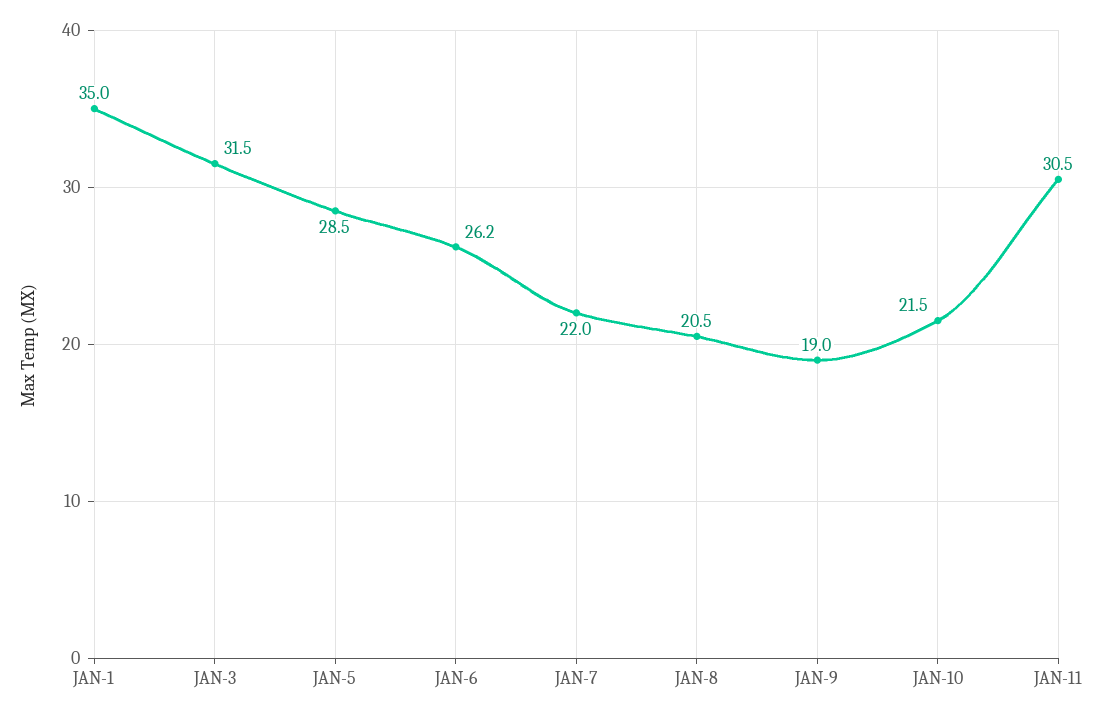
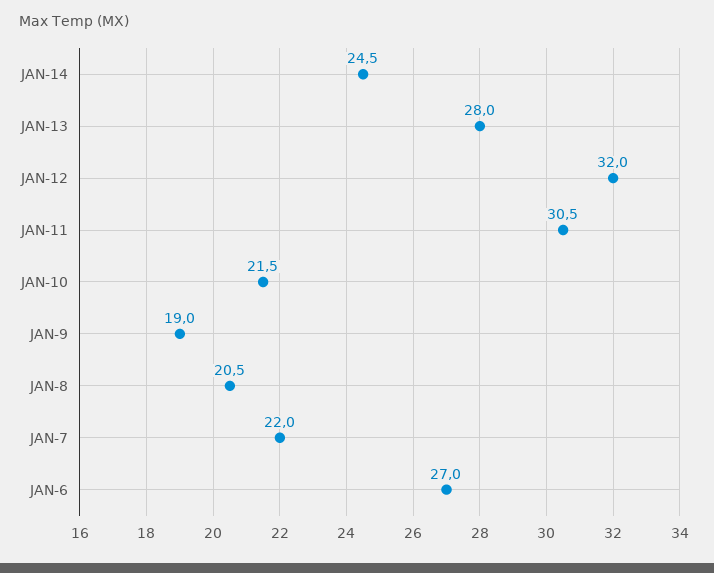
JAN-1: 35 -> none
JAN-3: 31.5 -> none
JAN-5: 28.5 -> none
JAN-6: 26.2 -> 27
JAN-14: none -> 24.5
JAN-13: none -> 28
JAN-12: none -> 32

